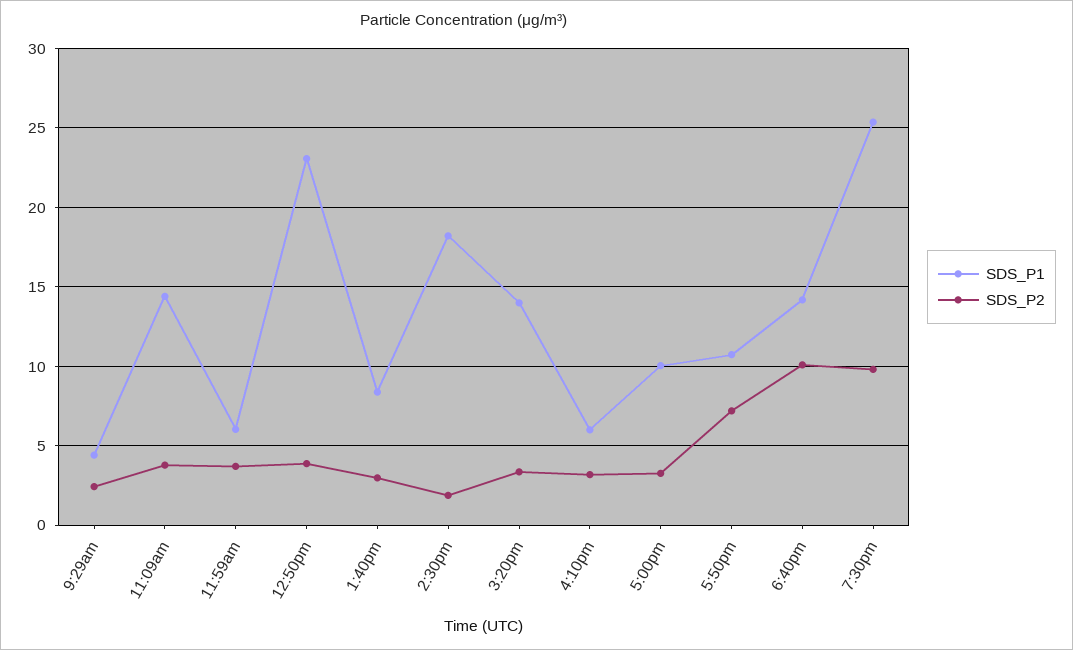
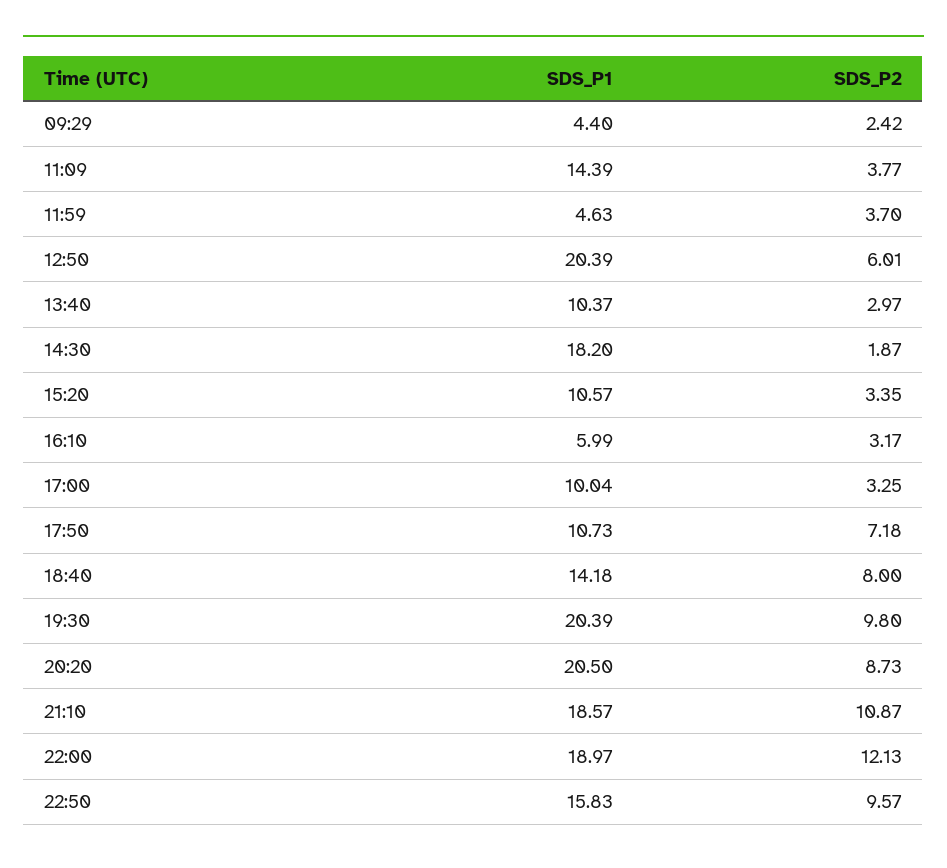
SDS_P1, 11:59am: 6 -> 4.63
SDS_P1, 12:50pm: 23 -> 20.39
SDS_P2, 12:50pm: 4 -> 6.01
SDS_P1, 1:40pm: 8.5 -> 10.37
SDS_P1, 3:20pm: 14 -> 10.57
SDS_P2, 6:40pm: 10 -> 8
SDS_P1, 7:30pm: 25.5 -> 20.39
SDS_P1, 20:20: none -> 20.5
SDS_P2, 20:20: none -> 8.73
SDS_P1, 21:10: none -> 18.57
SDS_P2, 21:10: none -> 10.87
SDS_P1, 22:00: none -> 18.97
SDS_P2, 22:00: none -> 12.13
SDS_P1, 22:50: none -> 15.83
SDS_P2, 22:50: none -> 9.57

